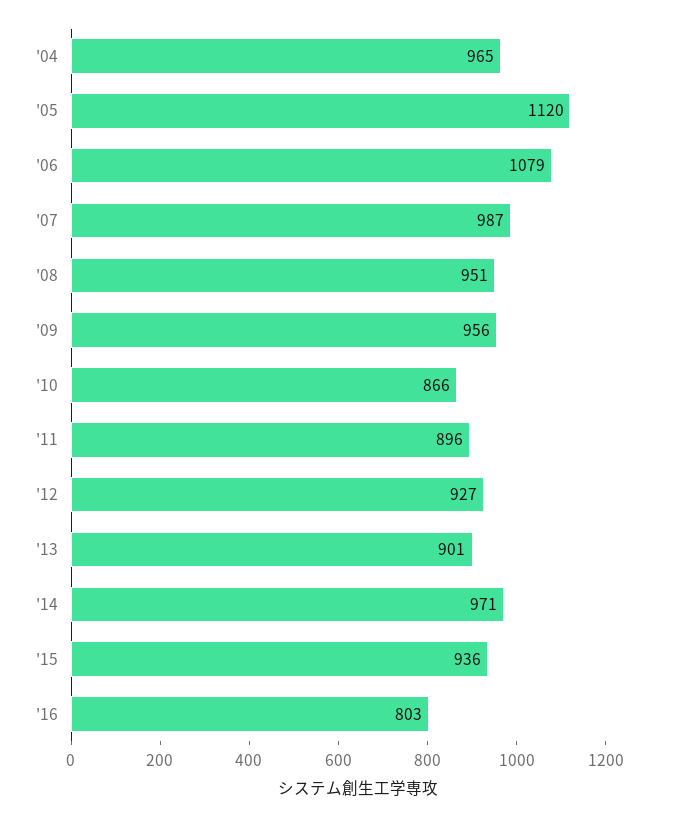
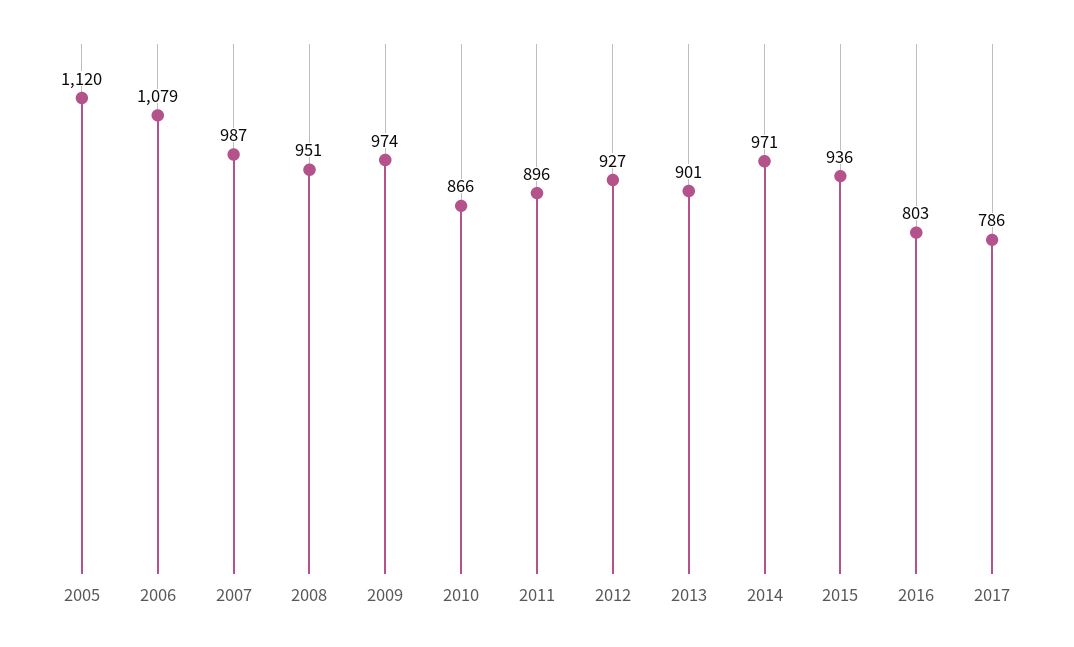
'04: 965 -> none
'09: 956 -> 974
2017: none -> 786

